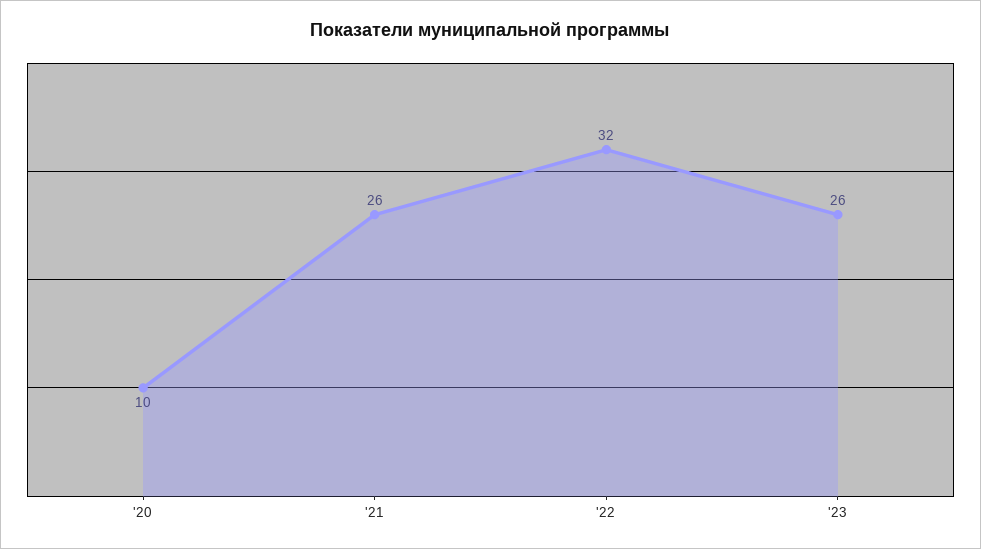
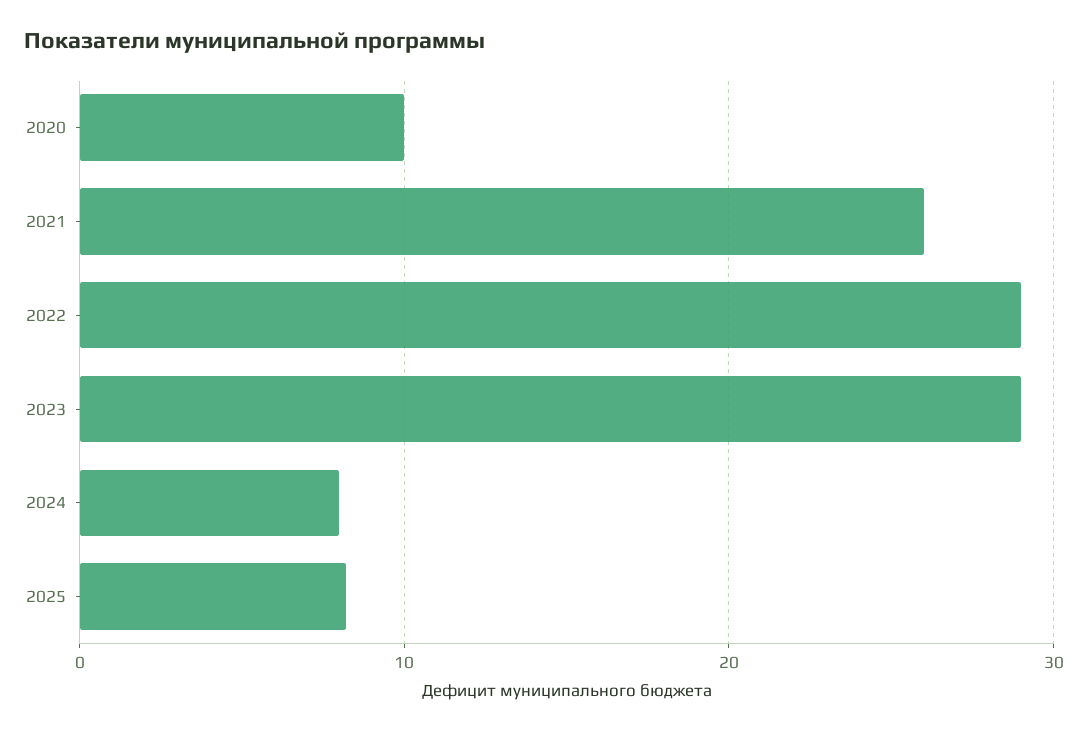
'22: 32 -> 29
'23: 26 -> 29
2024: none -> 8
2025: none -> 8

